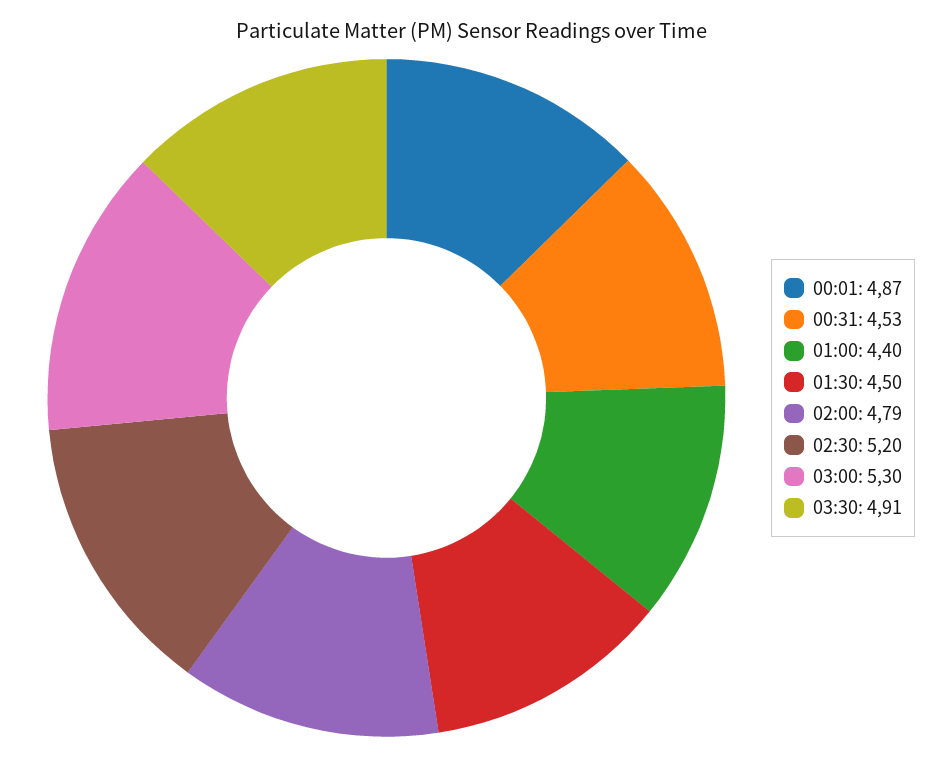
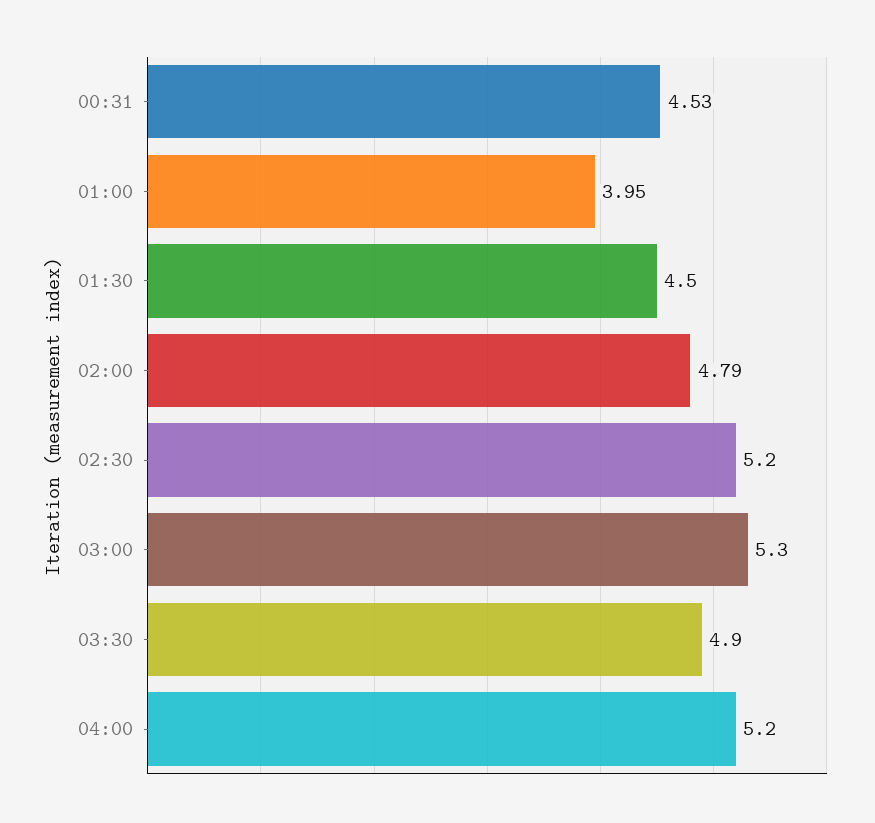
00:01: 4.87 -> none
01:00: 4.4 -> 3.95
03:30: 4.91 -> 4.9
04:00: none -> 5.2

